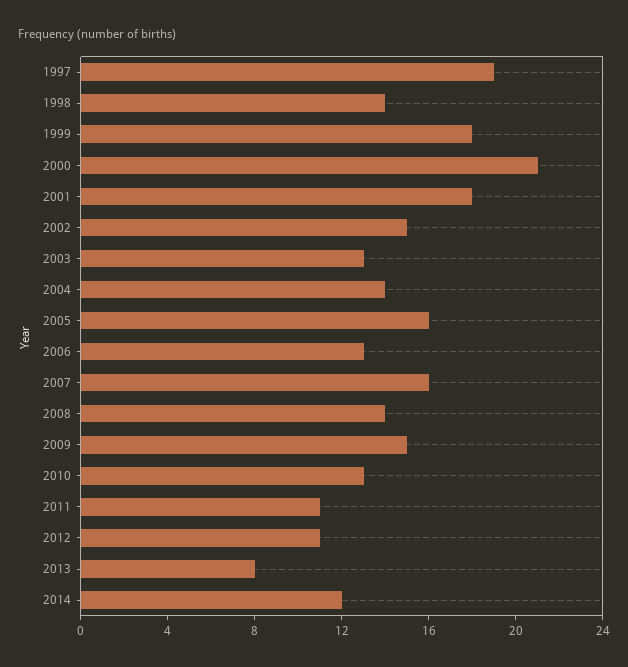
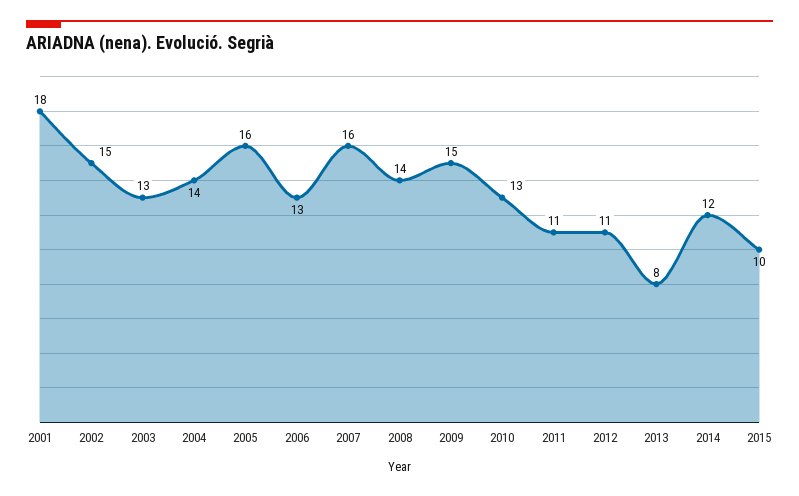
1997: 19 -> none
1998: 14 -> none
1999: 18 -> none
2000: 21 -> none
2015: none -> 10

